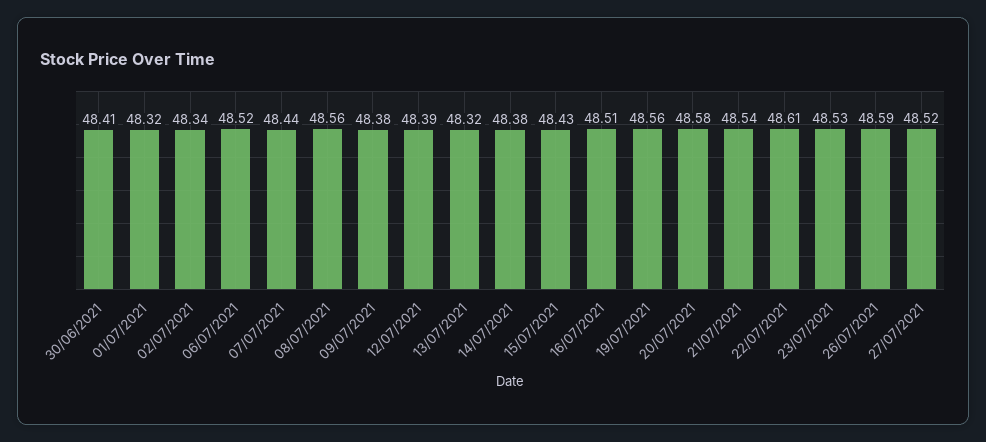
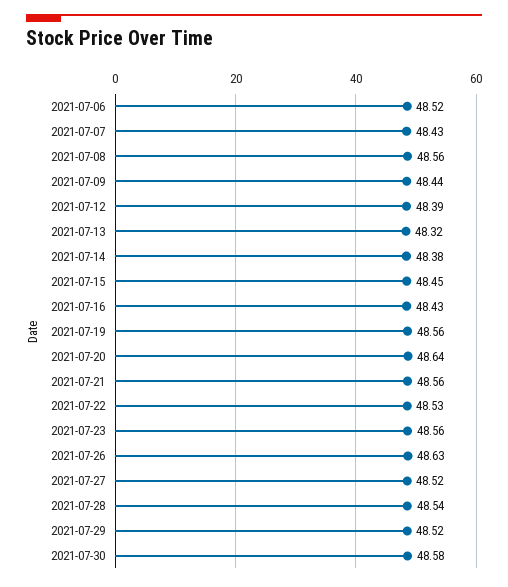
30/06/2021: 48.41 -> none
01/07/2021: 48.32 -> none
02/07/2021: 48.34 -> none
07/07/2021: 48.44 -> 48.43
09/07/2021: 48.38 -> 48.44
15/07/2021: 48.43 -> 48.45
16/07/2021: 48.51 -> 48.43
20/07/2021: 48.58 -> 48.64
21/07/2021: 48.54 -> 48.56
22/07/2021: 48.61 -> 48.53
23/07/2021: 48.53 -> 48.56
26/07/2021: 48.59 -> 48.63
2021-07-28: none -> 48.54
2021-07-29: none -> 48.52
2021-07-30: none -> 48.58

